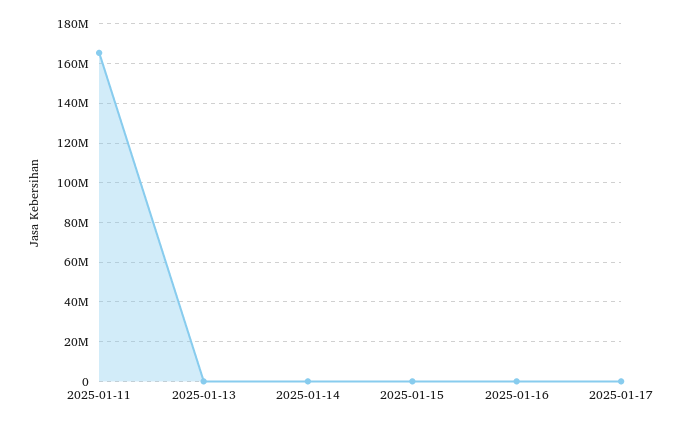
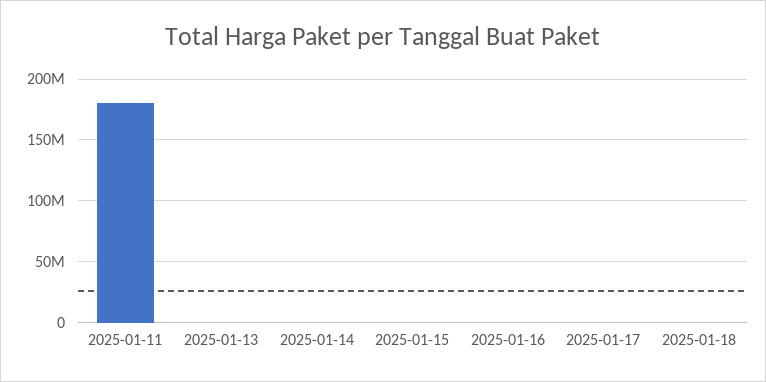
2025-01-11: 165000000 -> 180000000
2025-01-18: none -> 0

